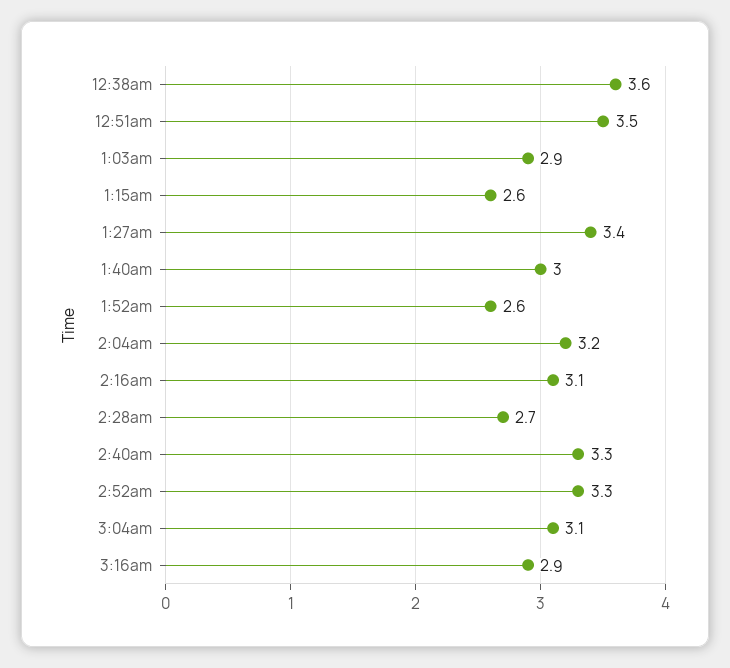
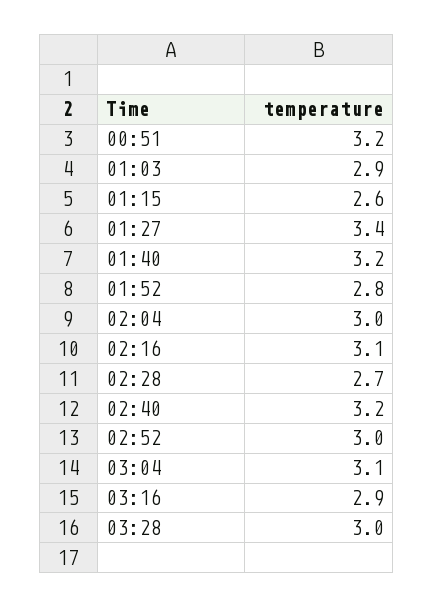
12:38am: 3.6 -> none
12:51am: 3.5 -> 3.2
1:40am: 3 -> 3.2
1:52am: 2.6 -> 2.8
2:04am: 3.2 -> 3
2:40am: 3.3 -> 3.2
2:52am: 3.3 -> 3
03:28: none -> 3

